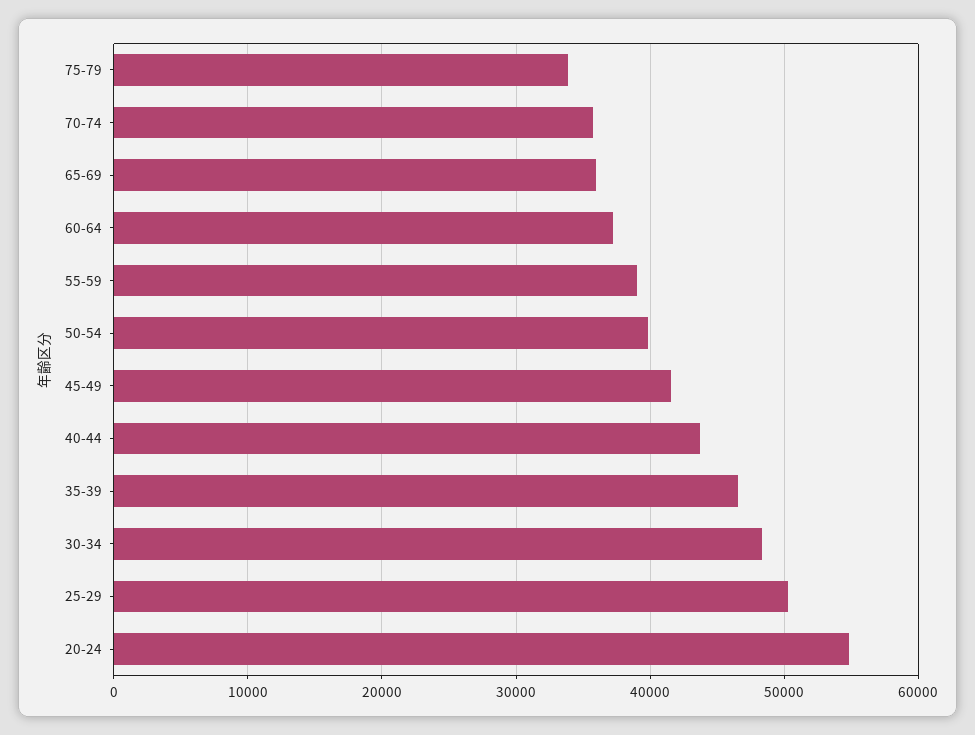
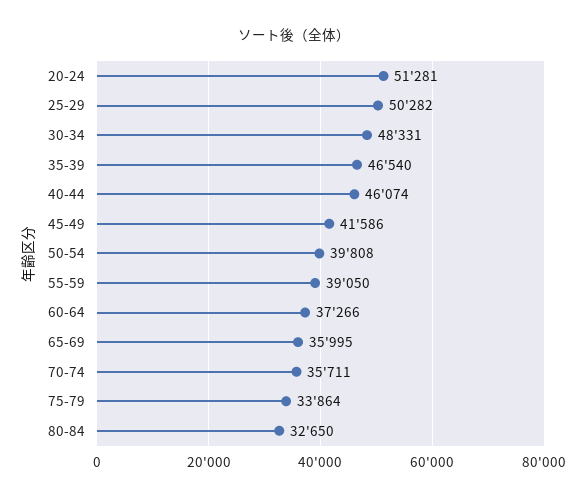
40-44: 44000 -> 46074
20-24: 55000 -> 51281
80-84: none -> 32650

